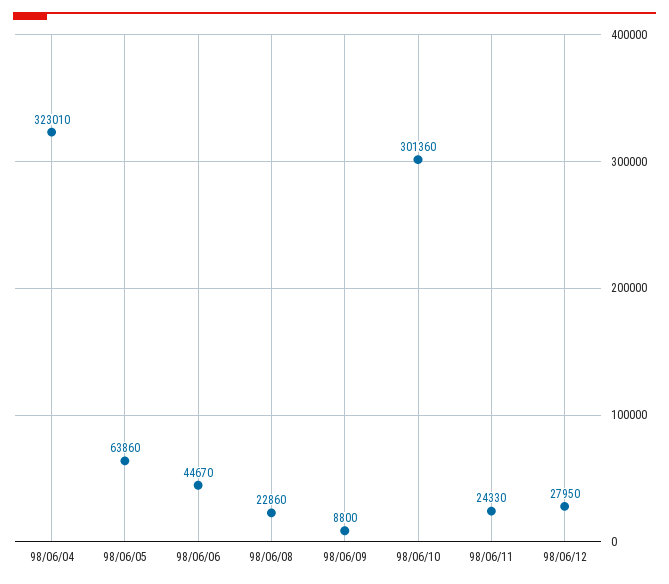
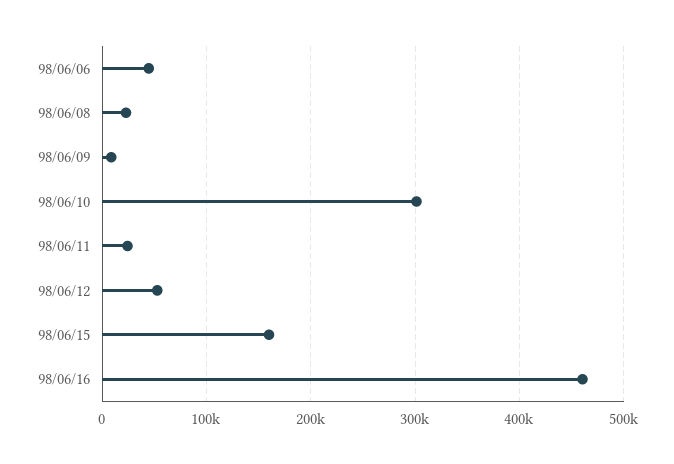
98/06/04: 323010 -> none
98/06/05: 63860 -> none
98/06/12: 27950 -> 50000
98/06/15: none -> 160000
98/06/16: none -> 460000

